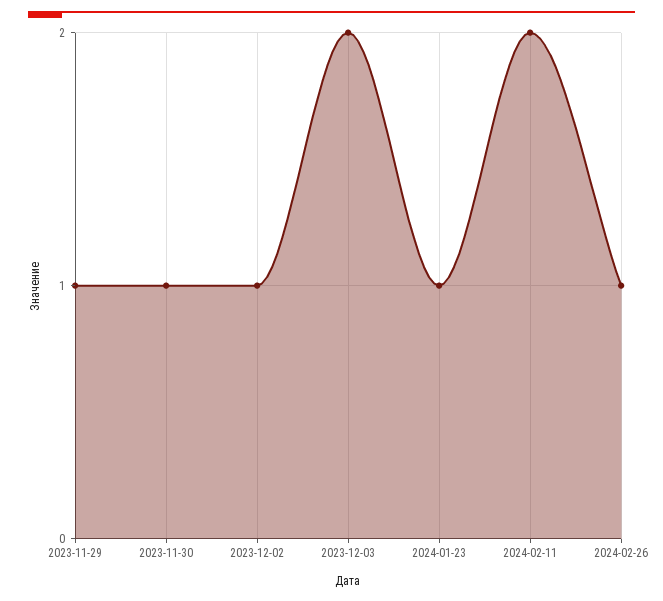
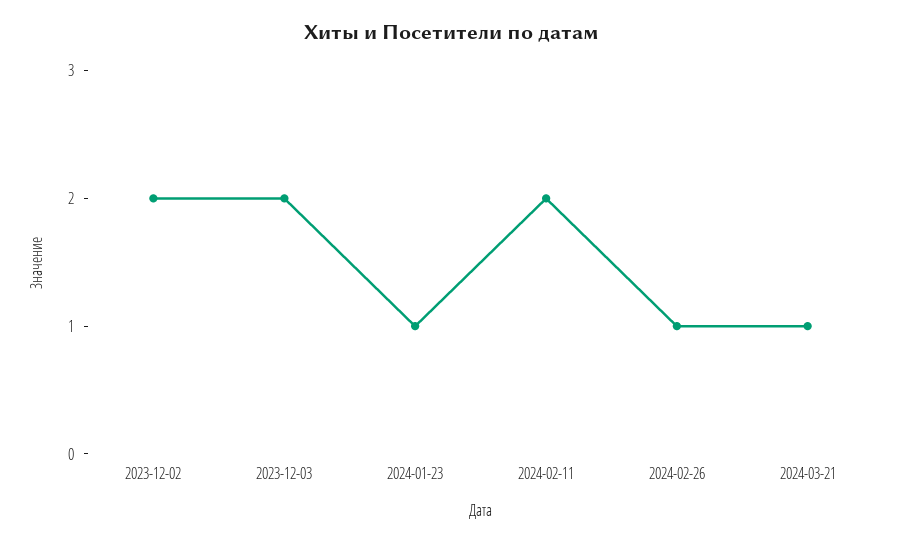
2023-11-29: 1 -> none
2023-11-30: 1 -> none
2023-12-02: 1 -> 2
2024-03-21: none -> 1

